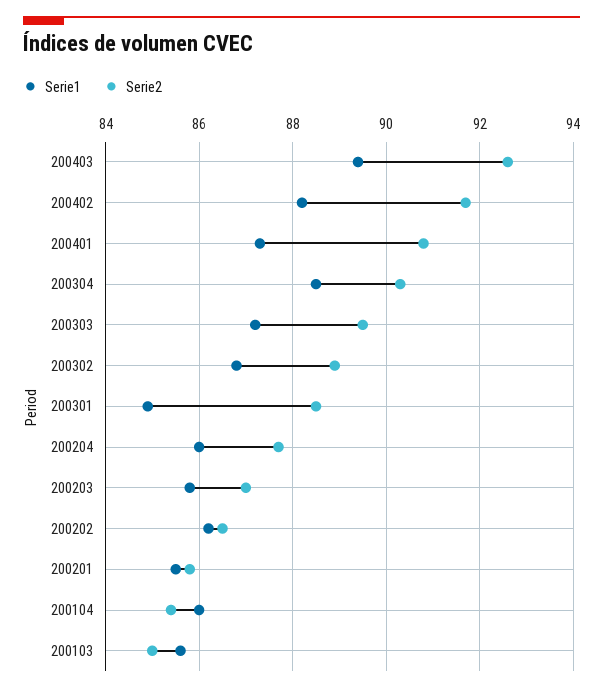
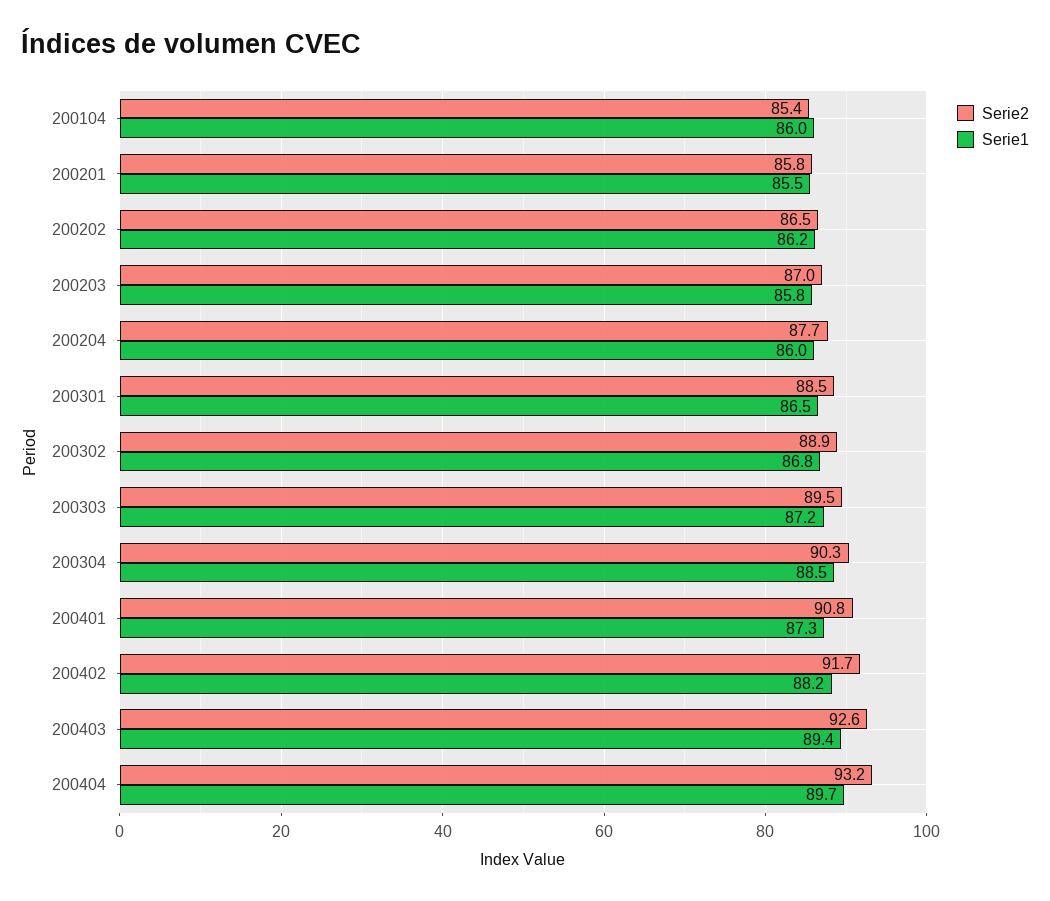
Serie1, 200301: 85 -> 86.5
Serie1, 200103: 85.5 -> none
Serie2, 200103: 85 -> none
Serie2, 200404: none -> 93.2
Serie1, 200404: none -> 89.7

